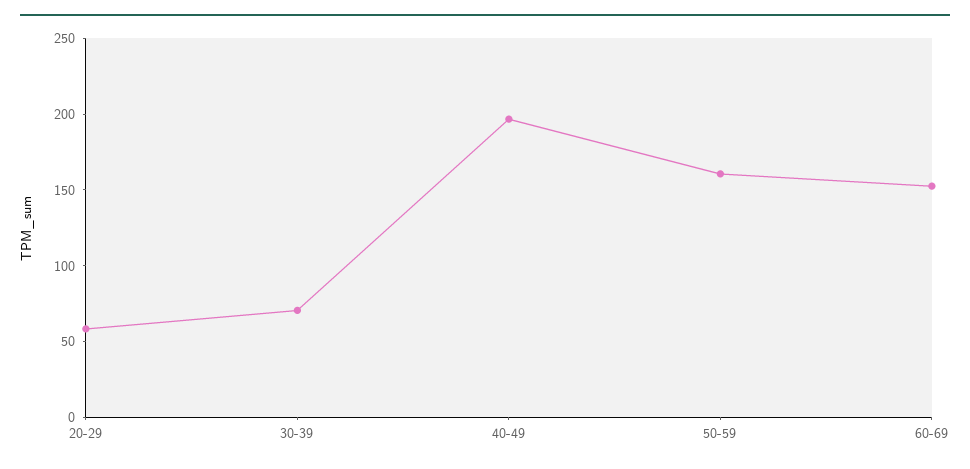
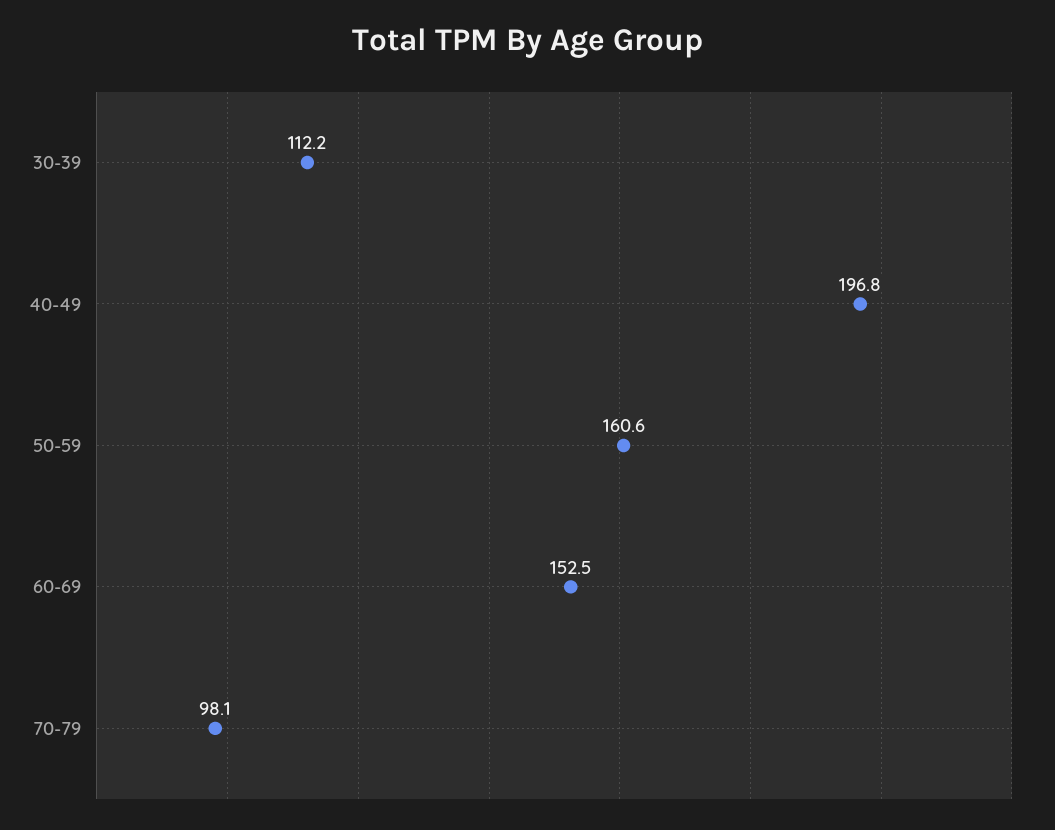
20-29: 60 -> none
30-39: 70 -> 112.2
70-79: none -> 98.1

